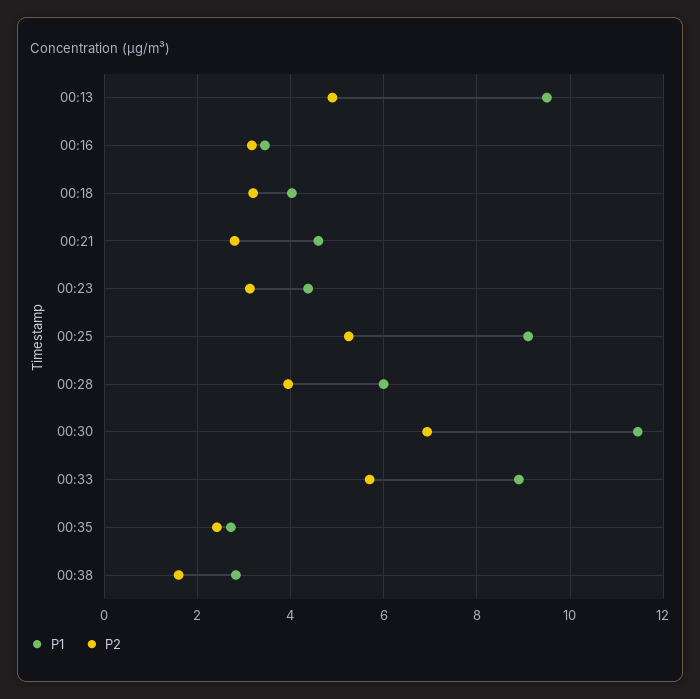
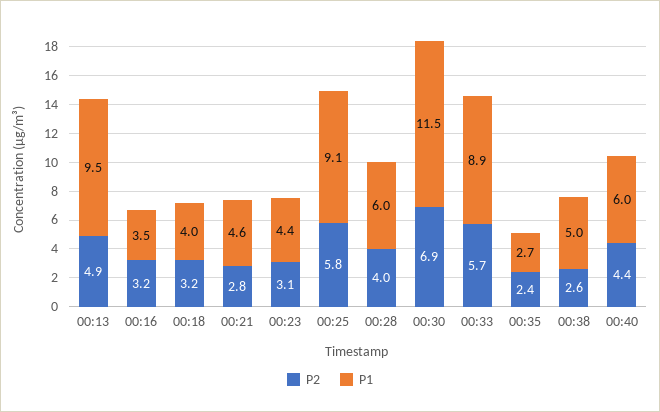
P2, 00:25: 5.2 -> 5.8
P1, 00:38: 2.8 -> 5
P2, 00:38: 1.6 -> 2.6
P2, 00:40: none -> 4.4
P1, 00:40: none -> 6

